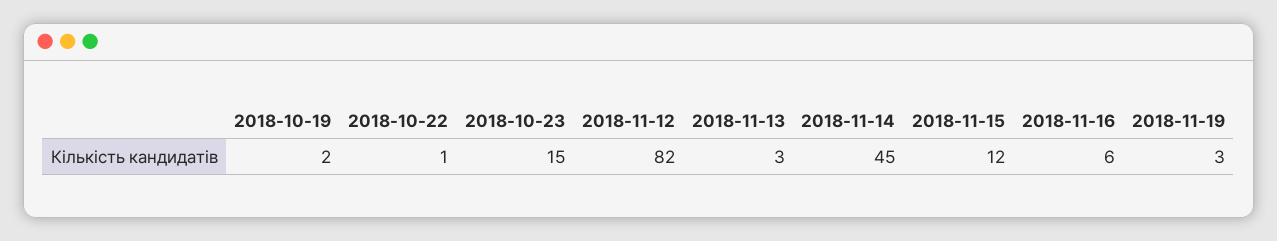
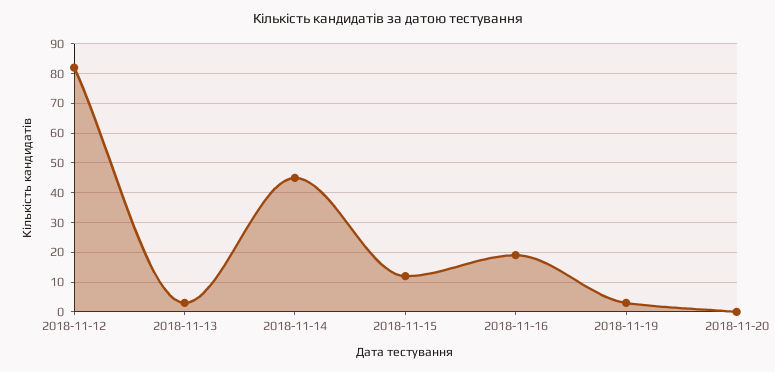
2018-10-19: 2 -> none
2018-10-22: 1 -> none
2018-10-23: 15 -> none
2018-11-16: 6 -> 20
2018-11-20: none -> 0

